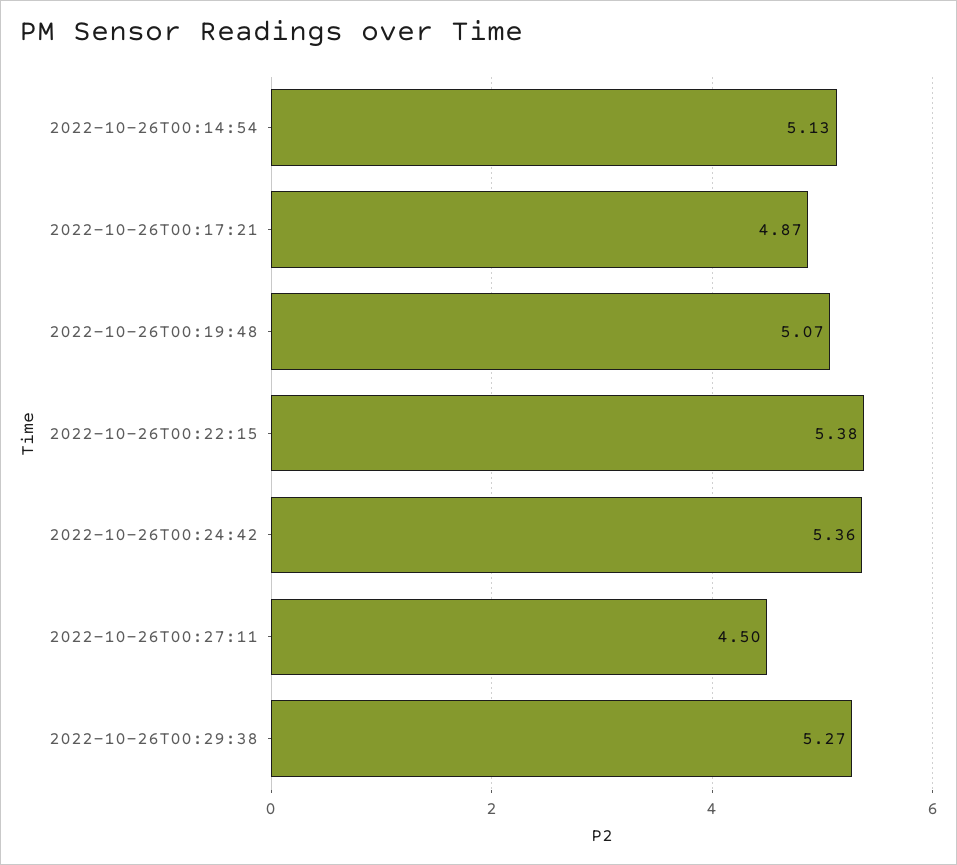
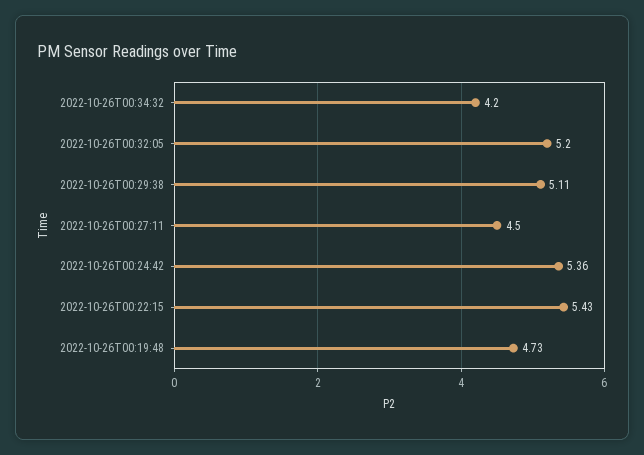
2022-10-26T00:14:54: 5.13 -> none
2022-10-26T00:17:21: 4.87 -> none
2022-10-26T00:19:48: 5.07 -> 4.73
2022-10-26T00:22:15: 5.38 -> 5.43
2022-10-26T00:29:38: 5.27 -> 5.11
2022-10-26T00:34:32: none -> 4.2
2022-10-26T00:32:05: none -> 5.2

